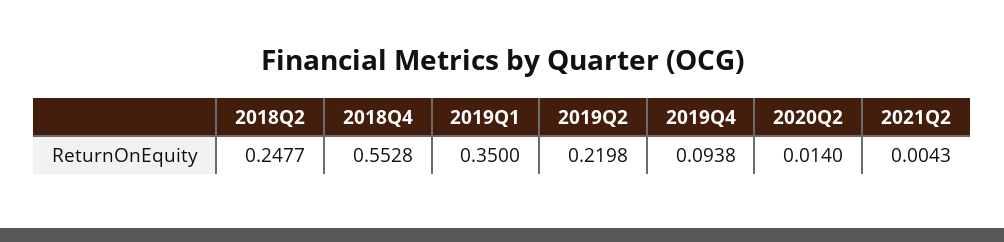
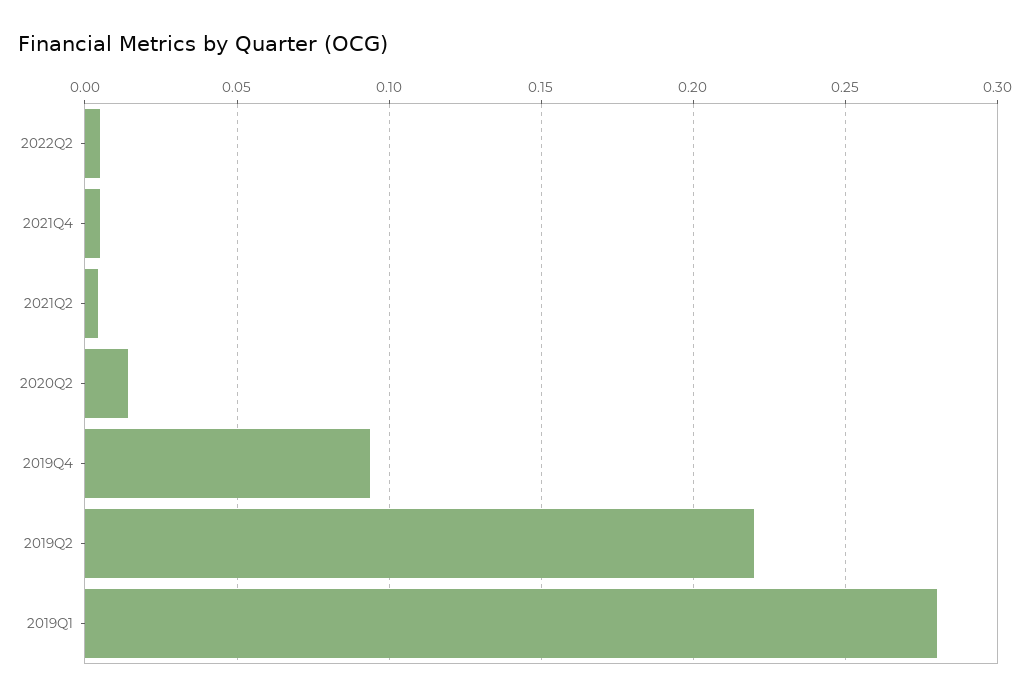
2018Q2: 0.2477 -> none
2018Q4: 0.5528 -> none
2019Q1: 0.35 -> 0.28
2022Q2: none -> 0.005
2021Q4: none -> 0.005

